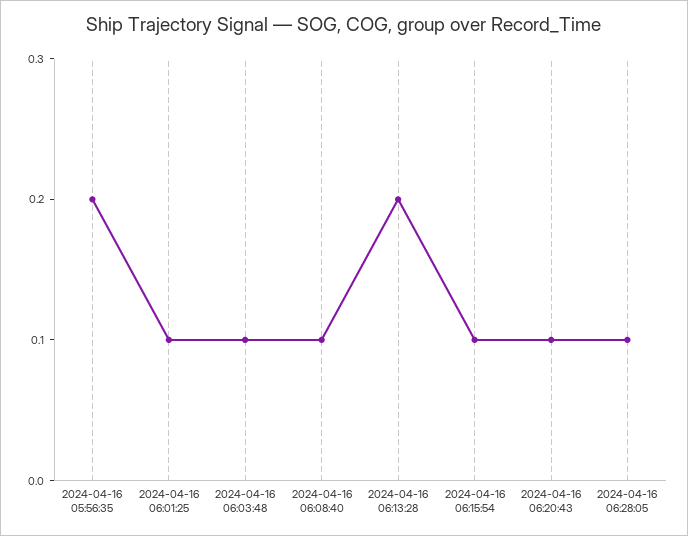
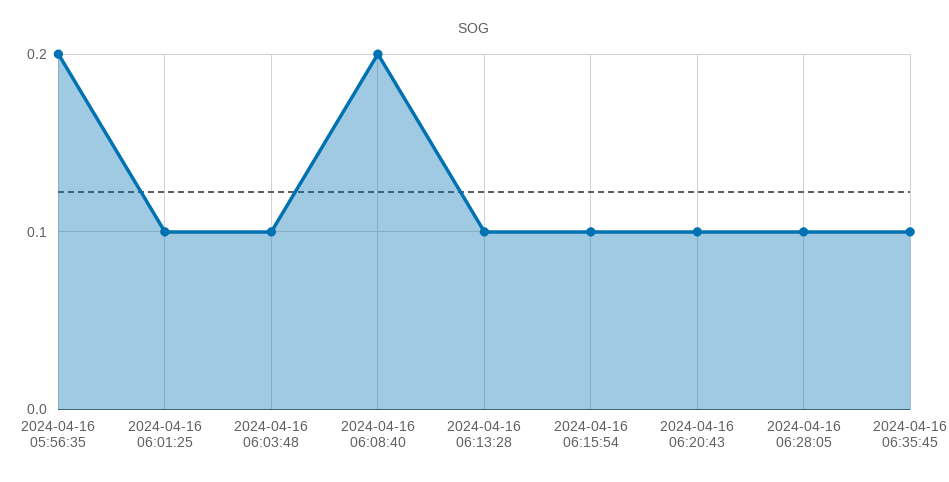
2024-04-16 06:08:40: 0.1 -> 0.2
2024-04-16 06:13:28: 0.2 -> 0.1
2024-04-16 06:35:45: none -> 0.1

